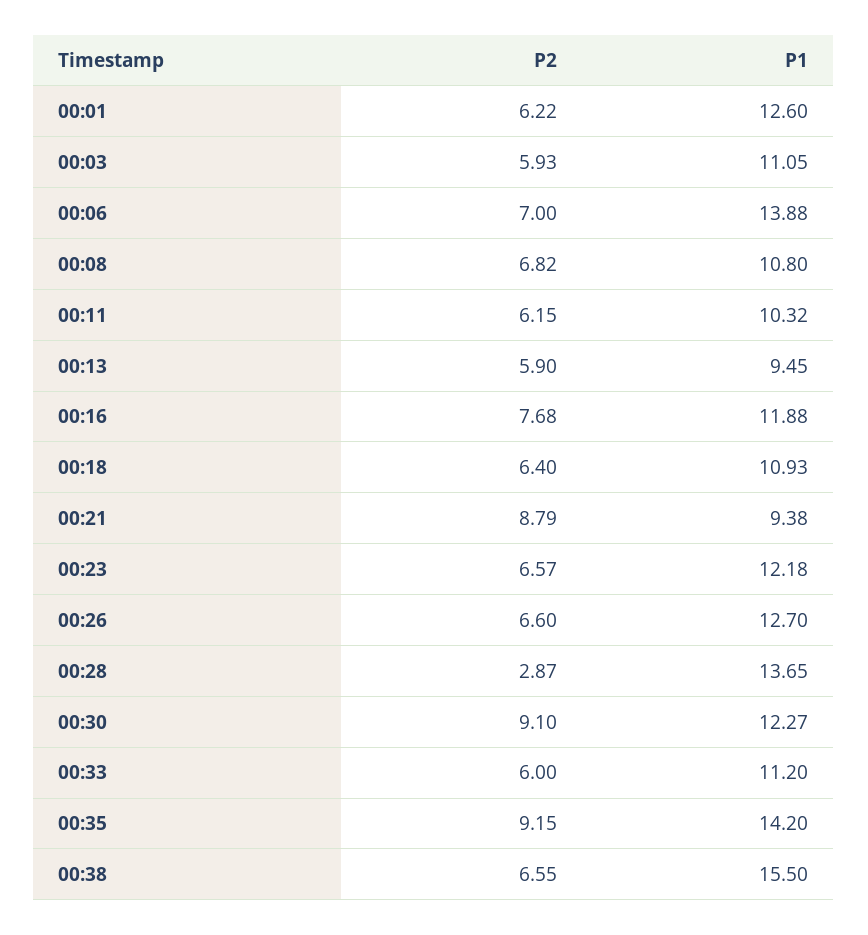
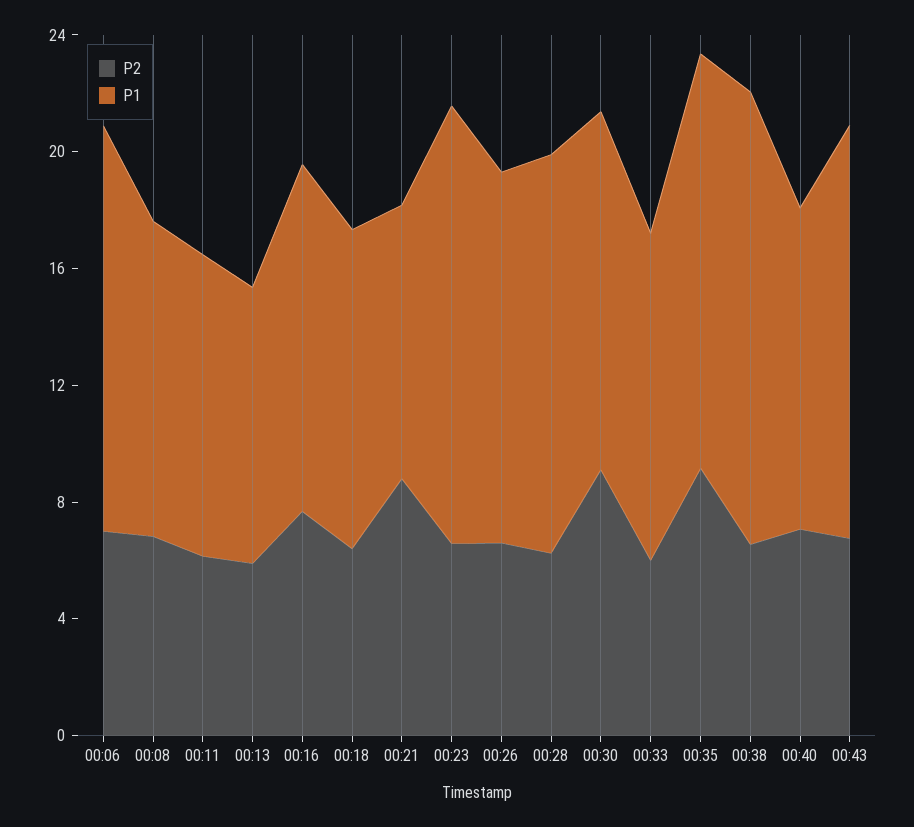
P2, 00:01: 6.22 -> none
P1, 00:01: 12.6 -> none
P2, 00:03: 5.93 -> none
P1, 00:03: 11.05 -> none
P1, 00:23: 12.18 -> 15
P2, 00:28: 2.87 -> 6
P2, 00:40: none -> 7
P1, 00:40: none -> 11
P2, 00:43: none -> 7
P1, 00:43: none -> 14

